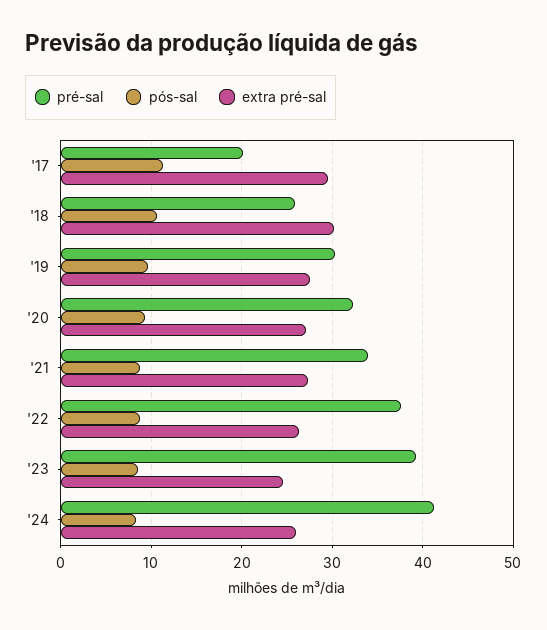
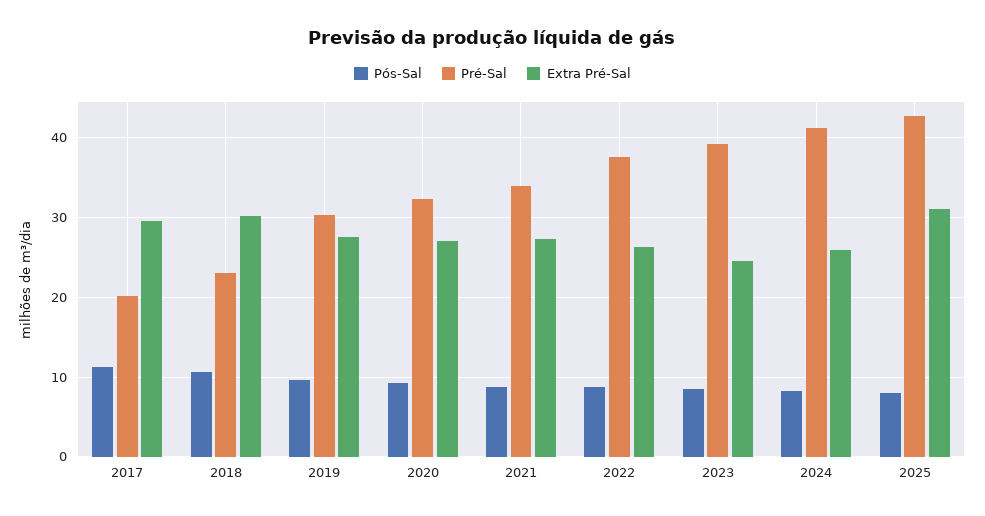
pré-sal, '18: 26 -> 23
pós-sal, 2025: none -> 8
pré-sal, 2025: none -> 43
extra pré-sal, 2025: none -> 31

